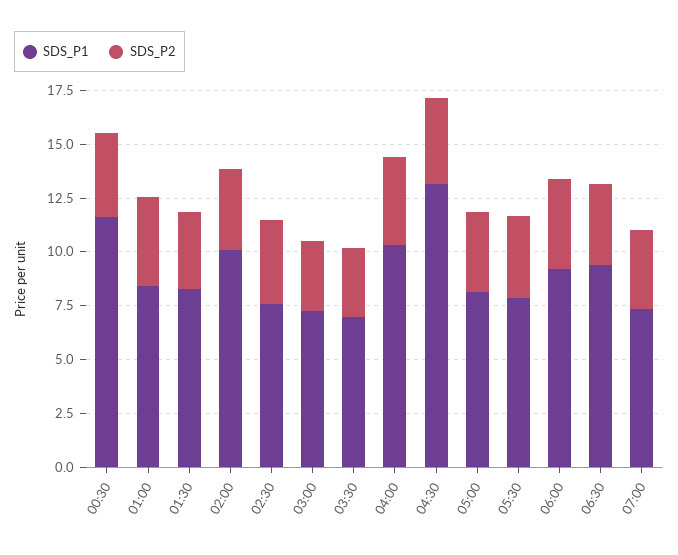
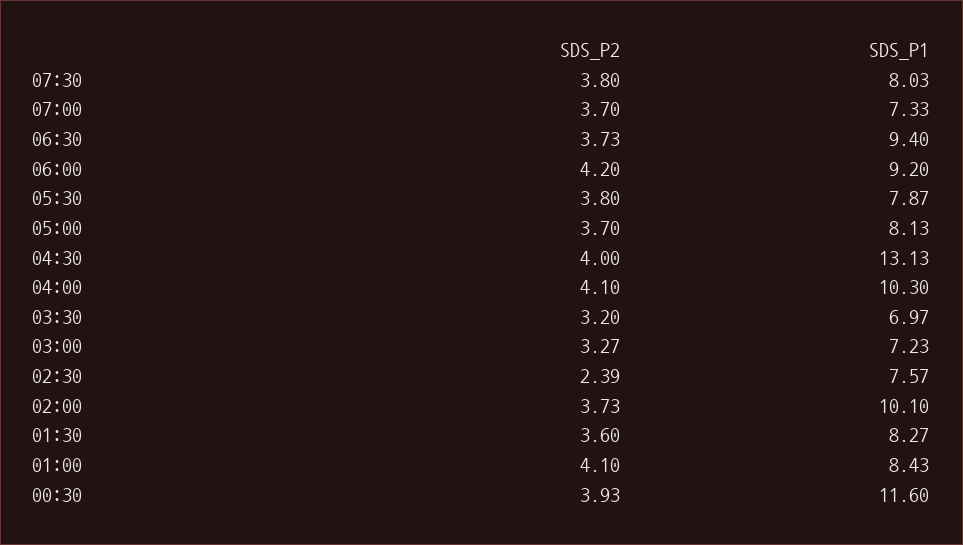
SDS_P2, 02:30: 4 -> 2.39
SDS_P2, 07:30: none -> 3.8
SDS_P1, 07:30: none -> 8.03

